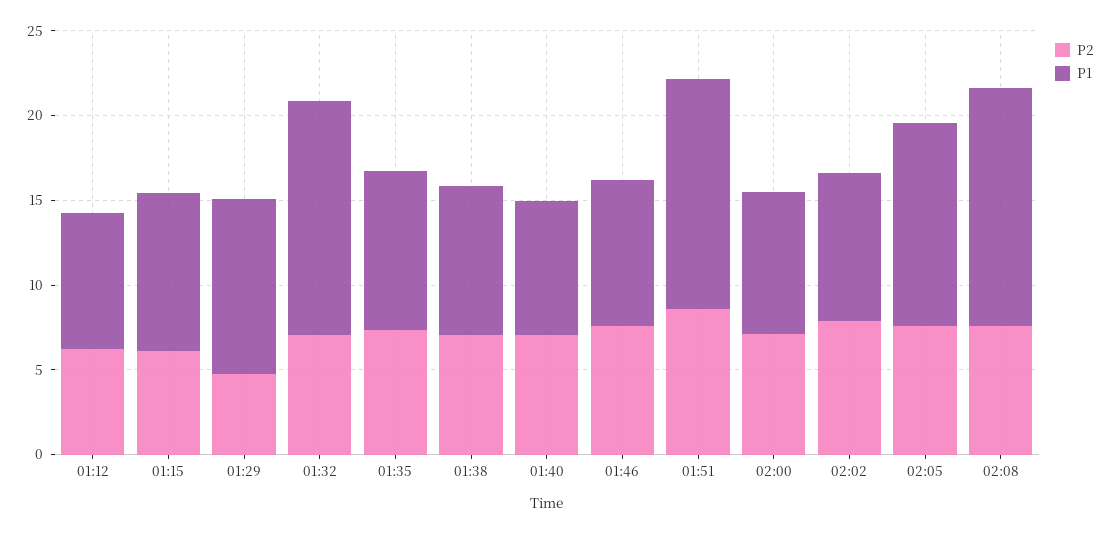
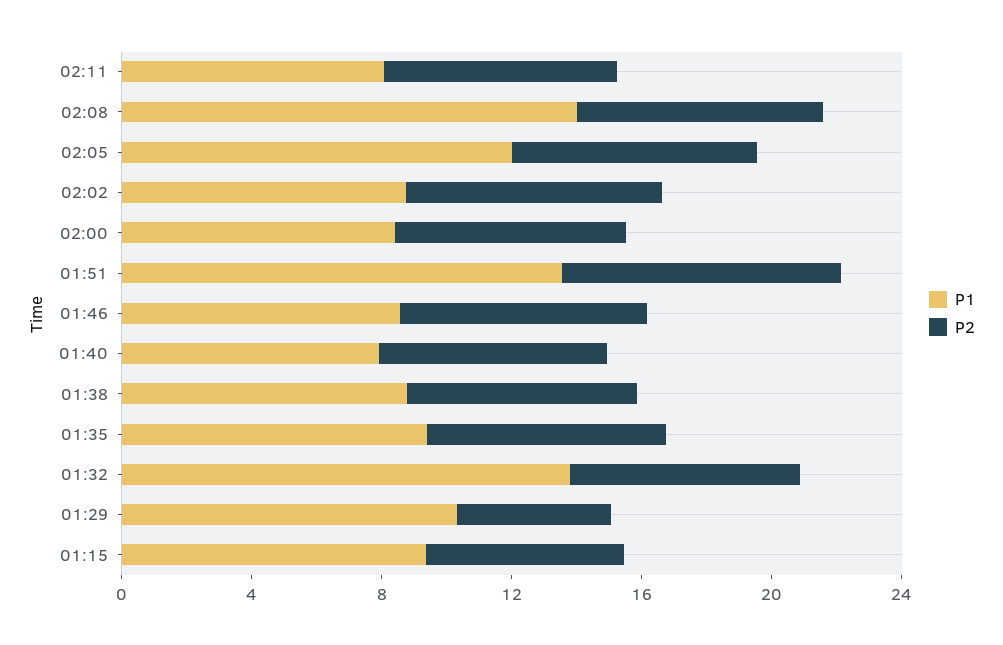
P2, 01:12: 6 -> none
P1, 01:12: 8 -> none
P1, 02:11: none -> 8
P2, 02:11: none -> 7

